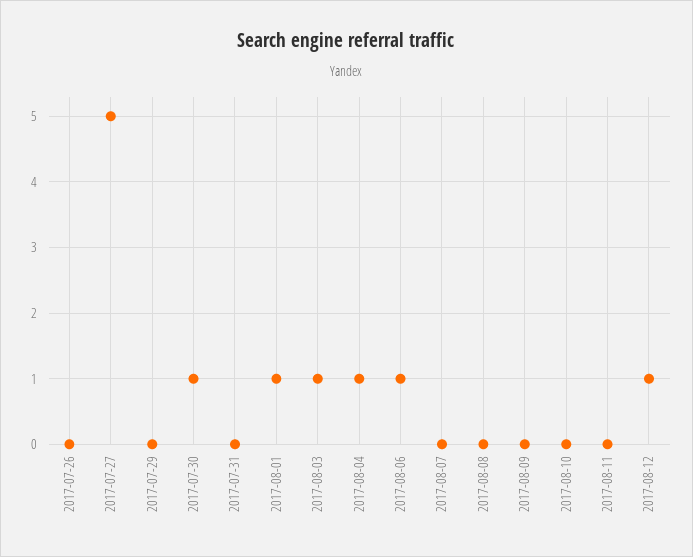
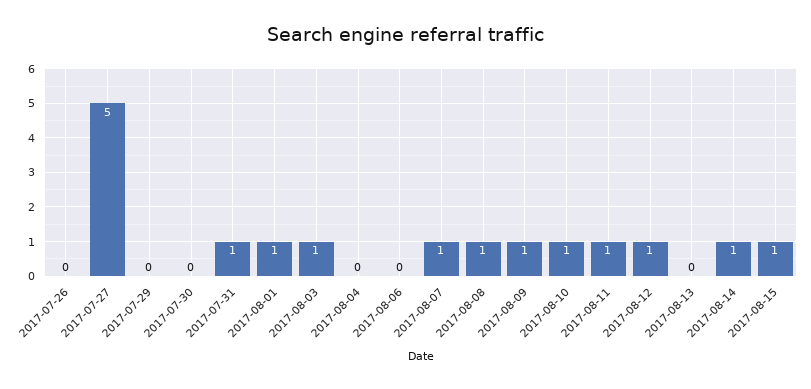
2017-07-30: 1 -> 0
2017-07-31: 0 -> 1
2017-08-04: 1 -> 0
2017-08-06: 1 -> 0
2017-08-07: 0 -> 1
2017-08-08: 0 -> 1
2017-08-09: 0 -> 1
2017-08-10: 0 -> 1
2017-08-11: 0 -> 1
2017-08-13: none -> 0
2017-08-14: none -> 1
2017-08-15: none -> 1

